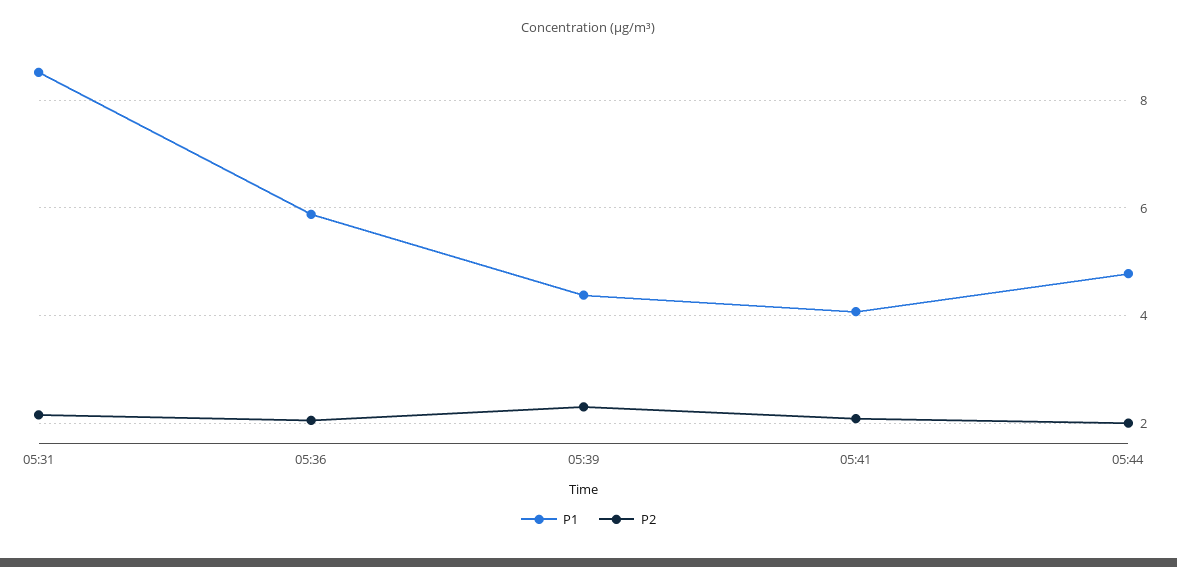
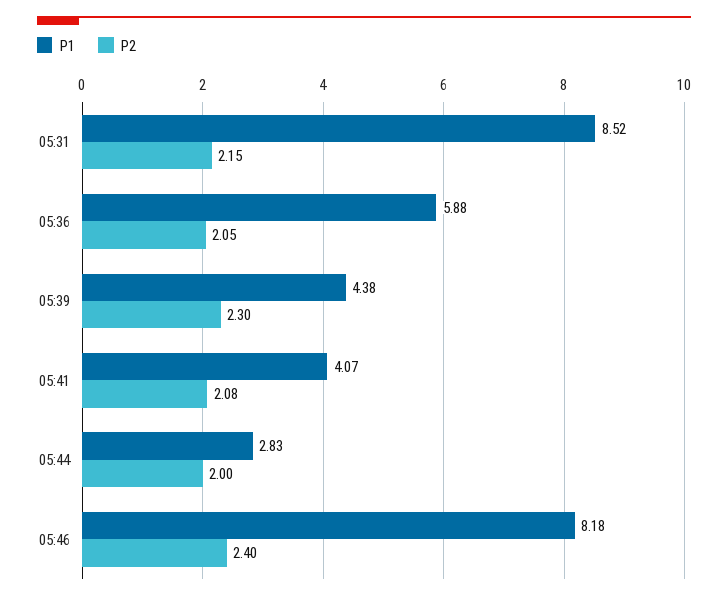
P1, 05:44: 4.8 -> 2.83
P1, 05:46: none -> 8.18
P2, 05:46: none -> 2.4

